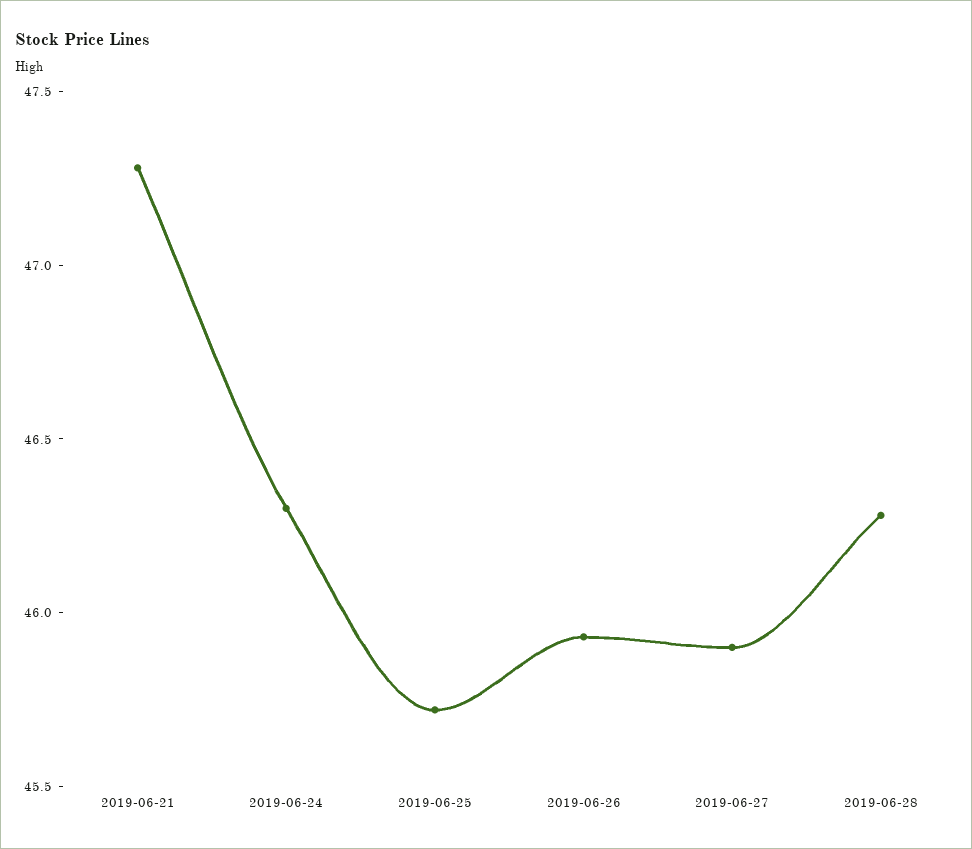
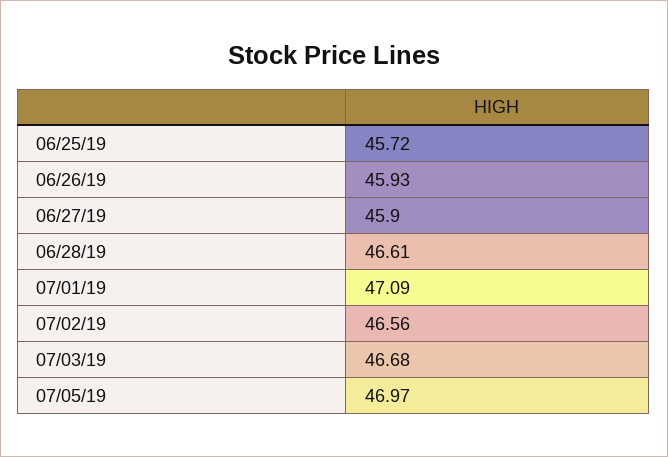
2019-06-21: 47.3 -> none
2019-06-24: 46.3 -> none
2019-06-28: 46.3 -> 46.61
07/01/19: none -> 47.09
07/02/19: none -> 46.56
07/03/19: none -> 46.68
07/05/19: none -> 46.97

